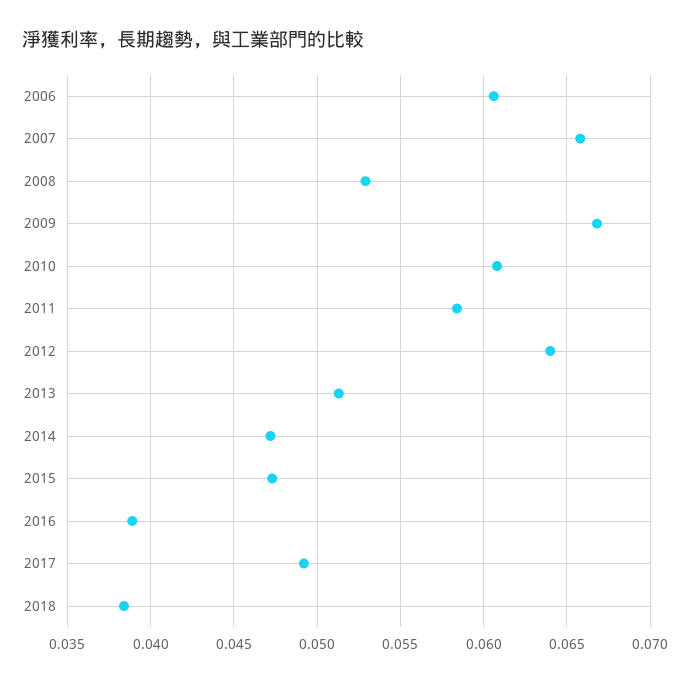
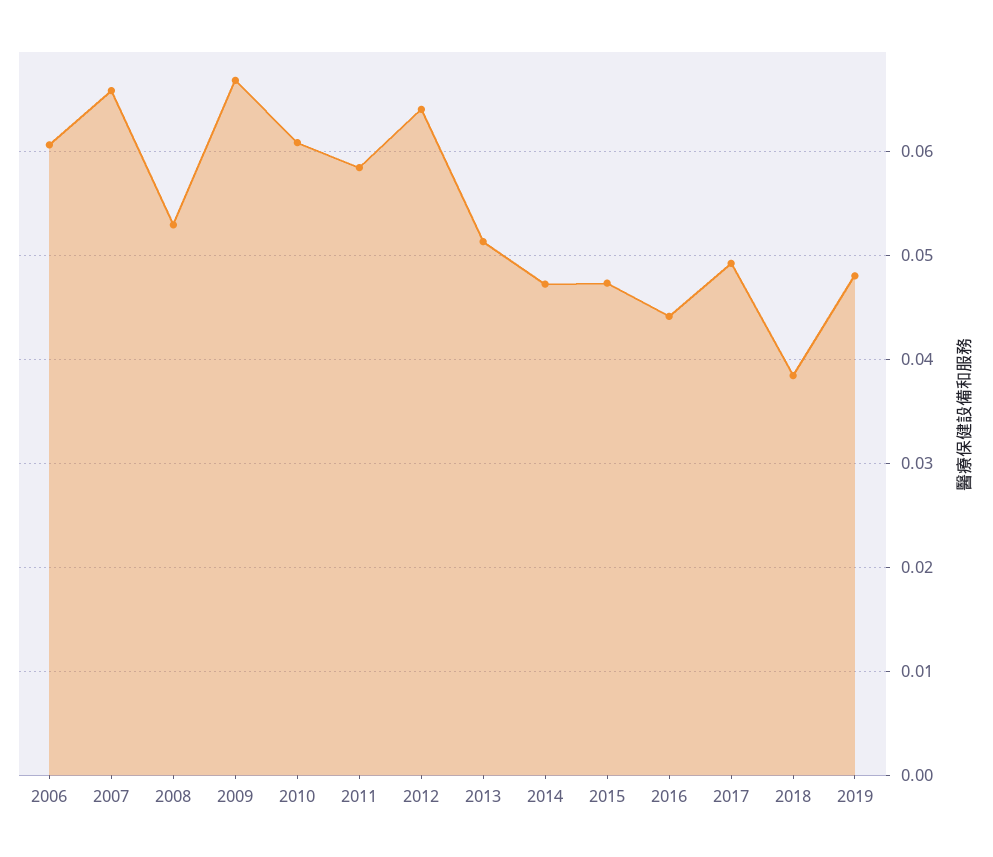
2016: 0.039 -> 0.044
2019: none -> 0.048

